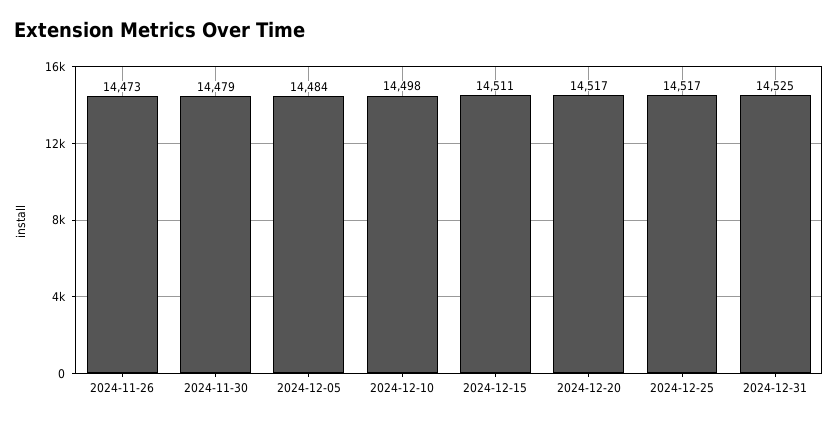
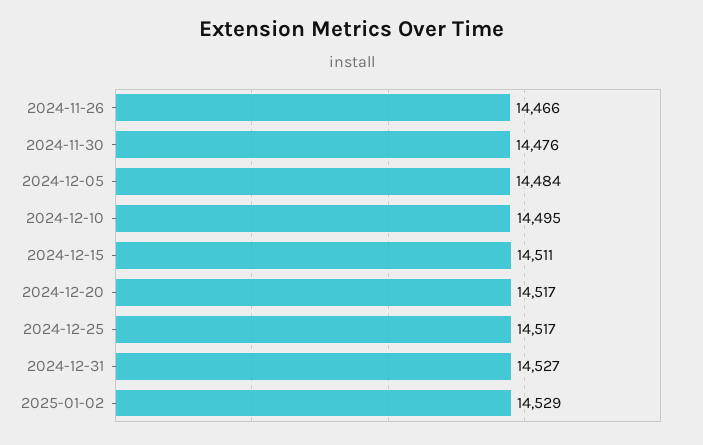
2024-11-26: 14473 -> 14466
2024-11-30: 14479 -> 14476
2024-12-10: 14498 -> 14495
2024-12-31: 14525 -> 14527
2025-01-02: none -> 14529

